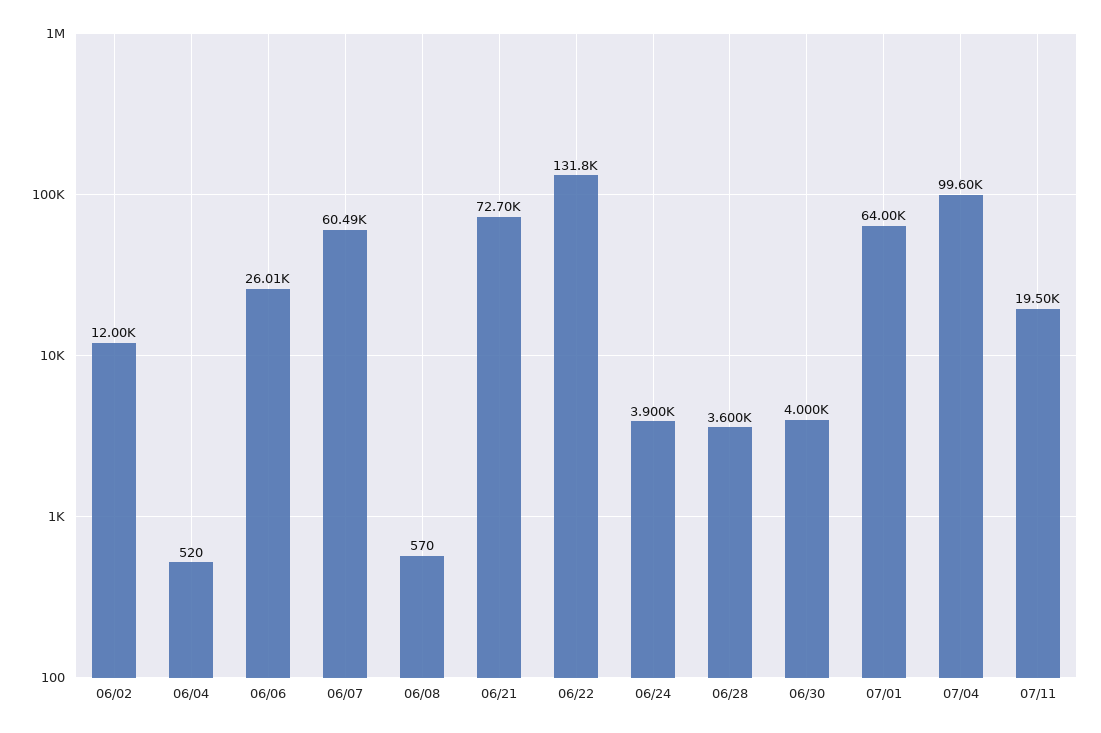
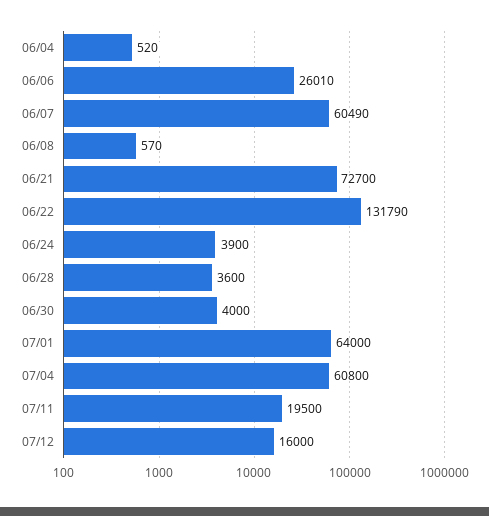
06/02: 12000 -> none
07/04: 99600 -> 60800
07/12: none -> 16000

